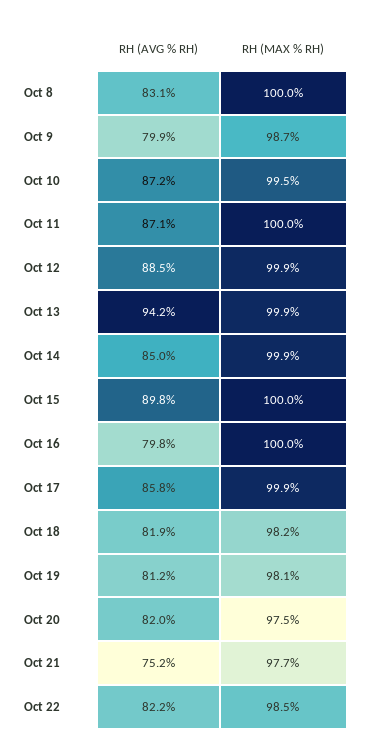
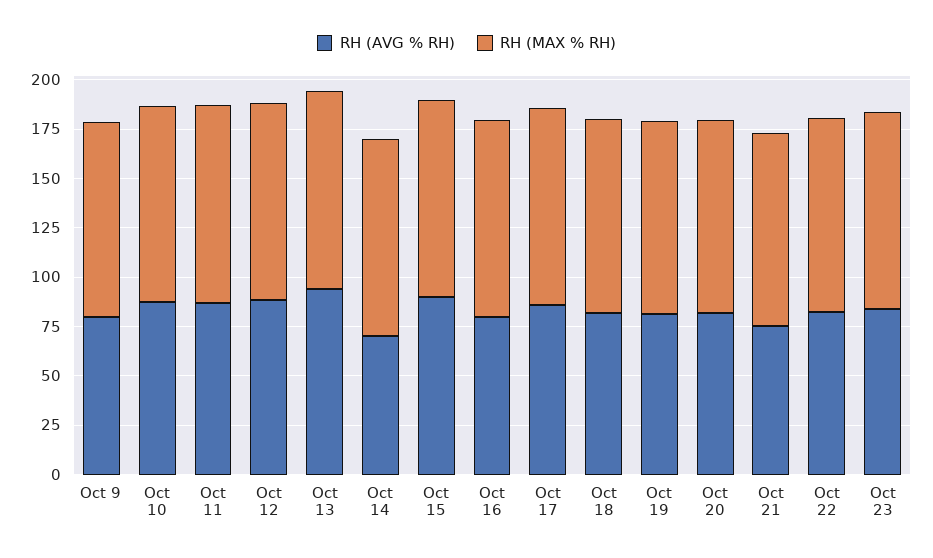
RH (AVG % RH), Oct 8: 83.1 -> none
RH (MAX % RH), Oct 8: 100 -> none
RH (AVG % RH), Oct 14: 85 -> 70
RH (AVG % RH), Oct 23: none -> 85
RH (MAX % RH), Oct 23: none -> 100

